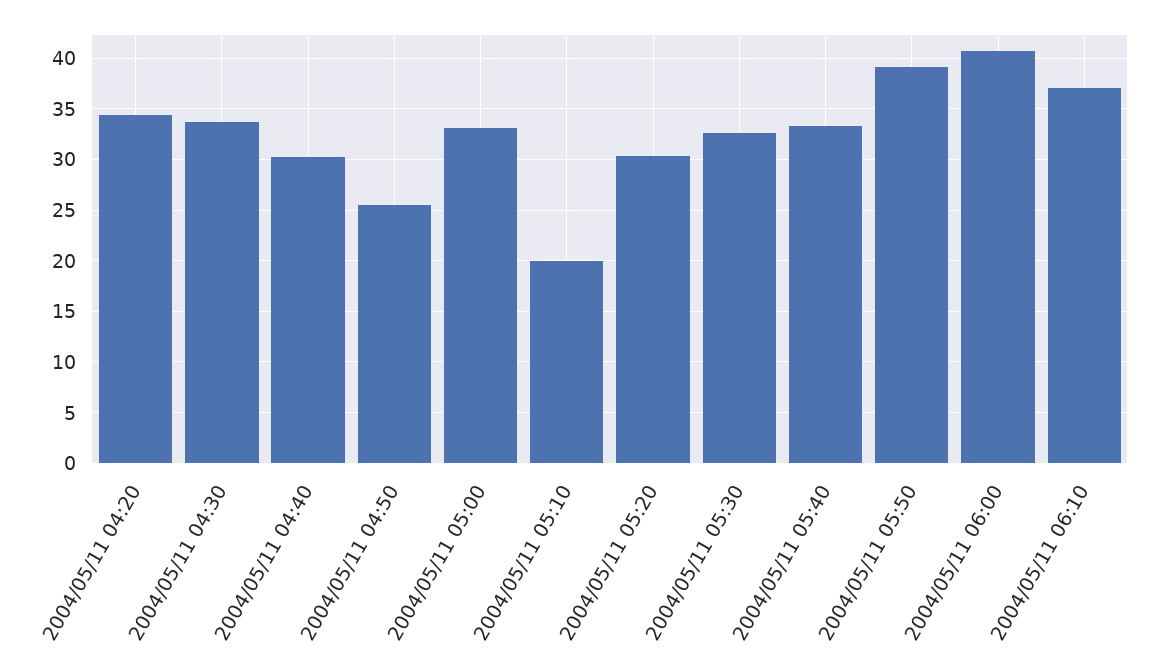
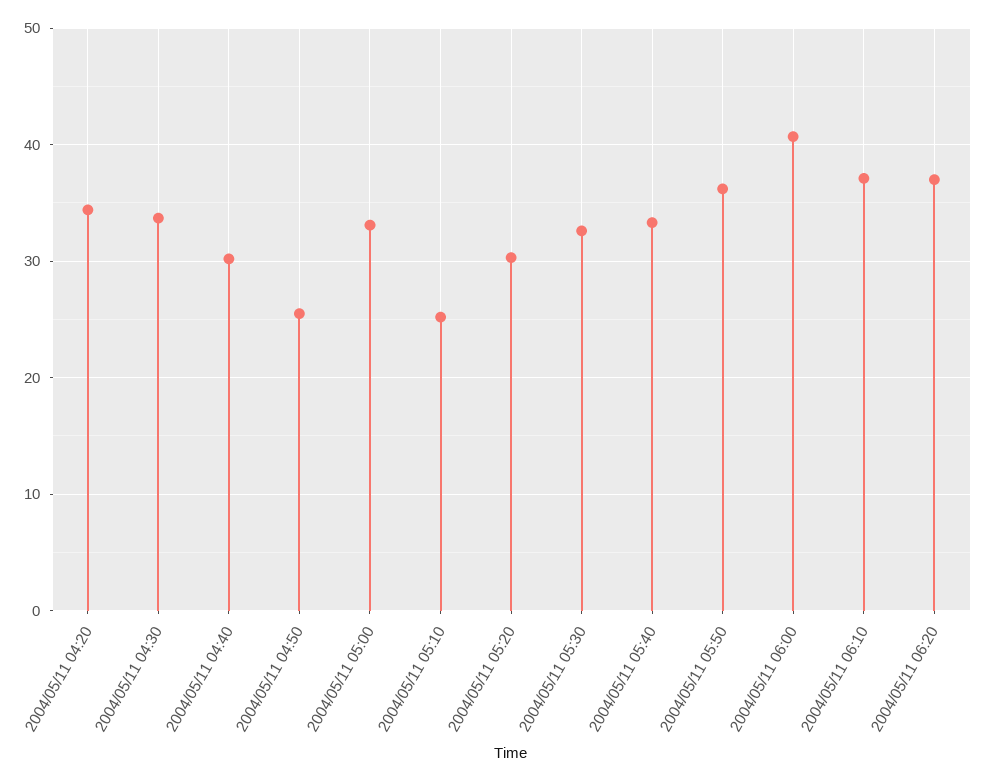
2004/05/11 05:10: 20 -> 25
2004/05/11 05:50: 39 -> 36
2004/05/11 06:20: none -> 37

